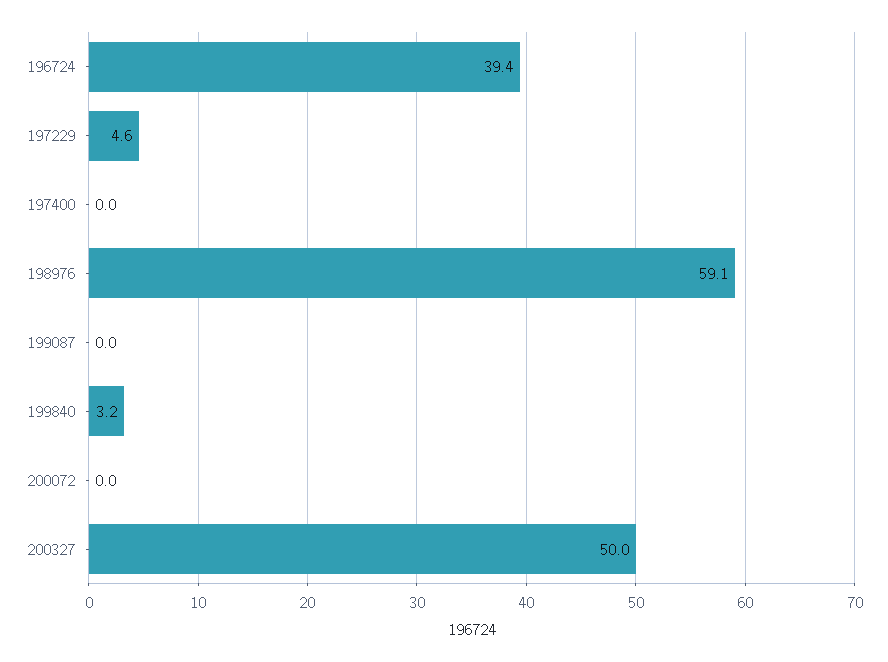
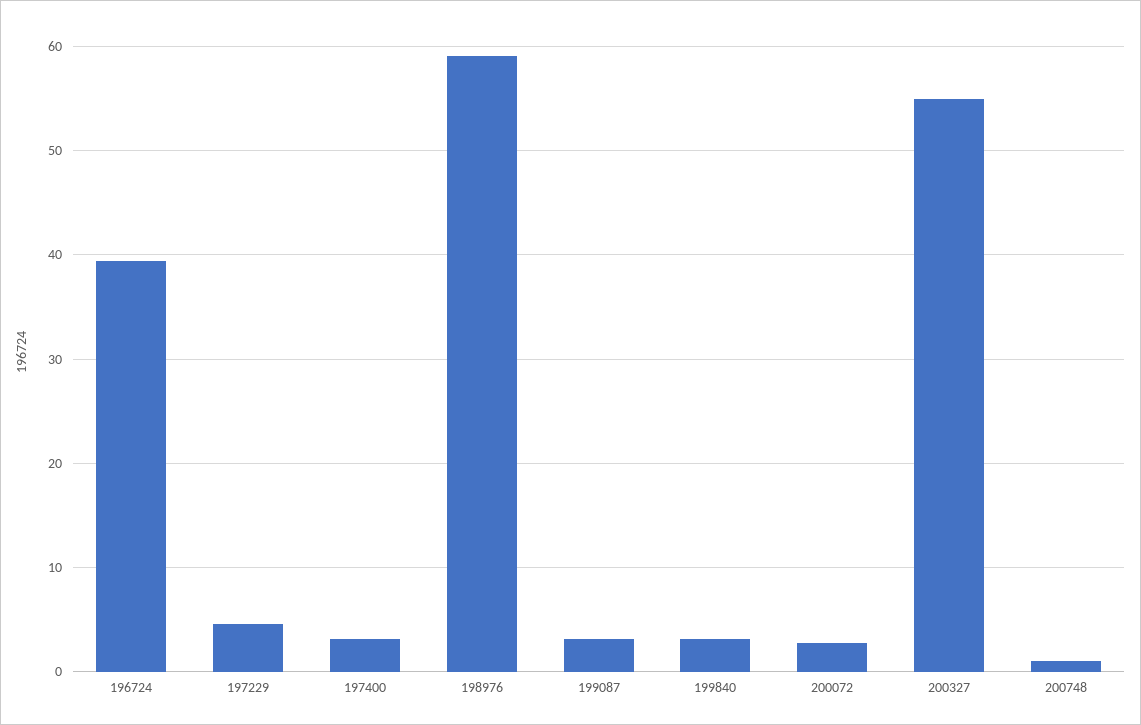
197400: 0 -> 3
199087: 0 -> 3
200072: 0 -> 3
200327: 50 -> 55
200748: none -> 1

